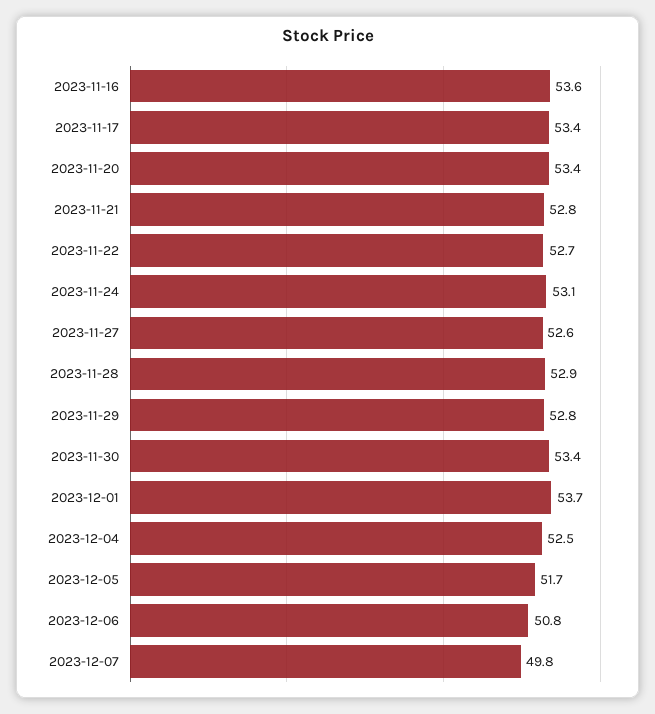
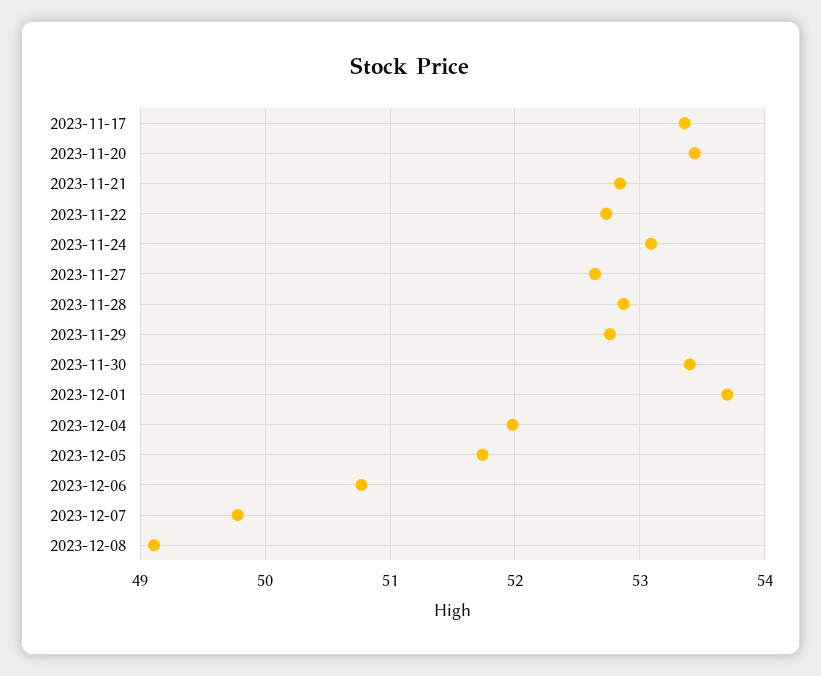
2023-11-16: 53.6 -> none
2023-12-04: 52.5 -> 52
2023-12-08: none -> 49.1

